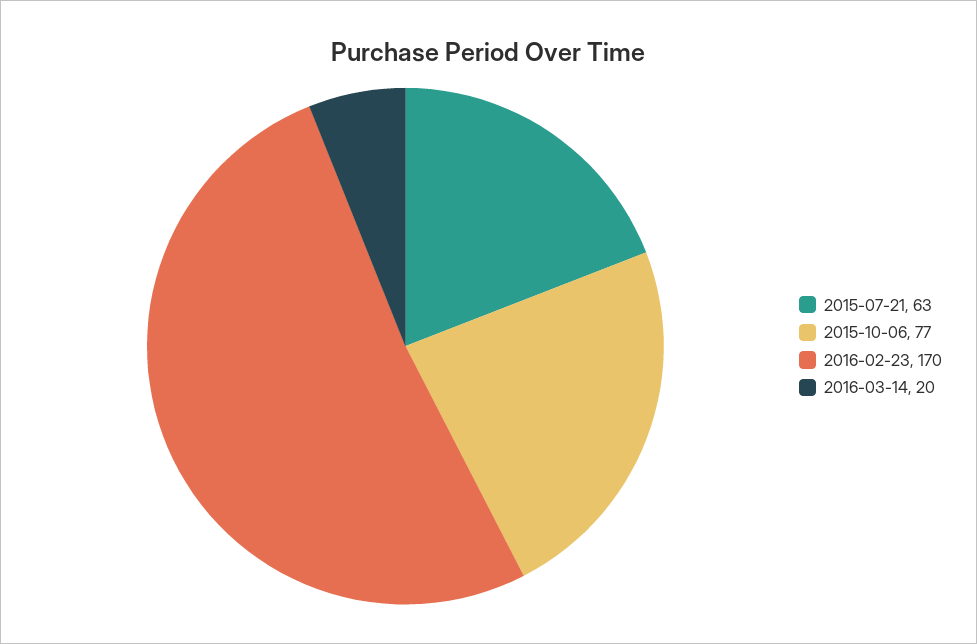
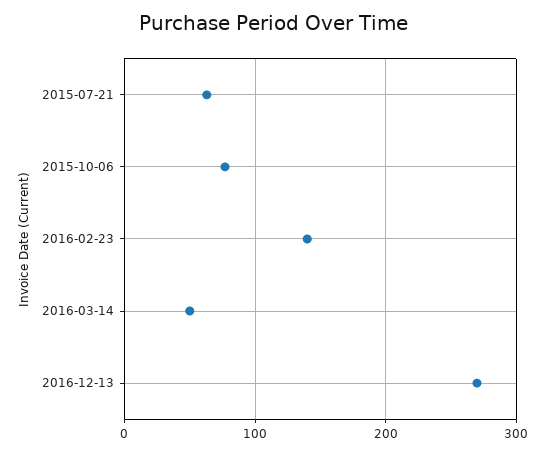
2016-02-23: 170 -> 140
2016-03-14: 20 -> 50
2016-12-13: none -> 270

